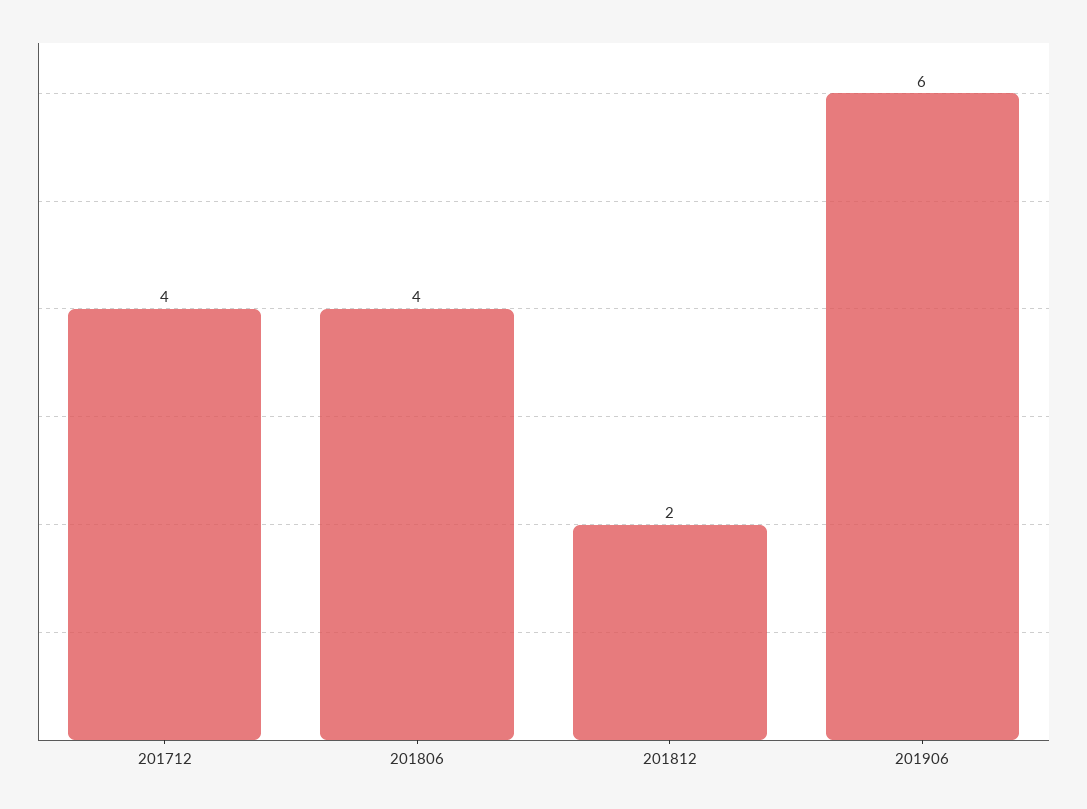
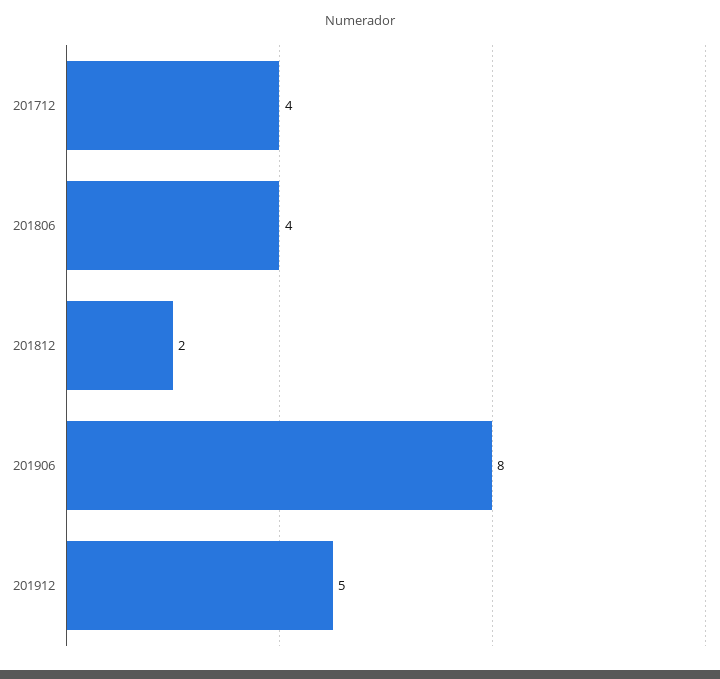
201906: 6 -> 8
201912: none -> 5

